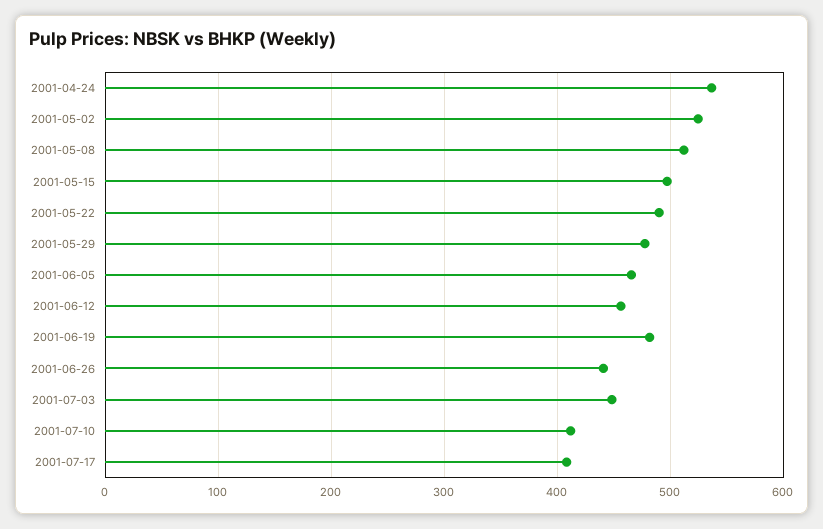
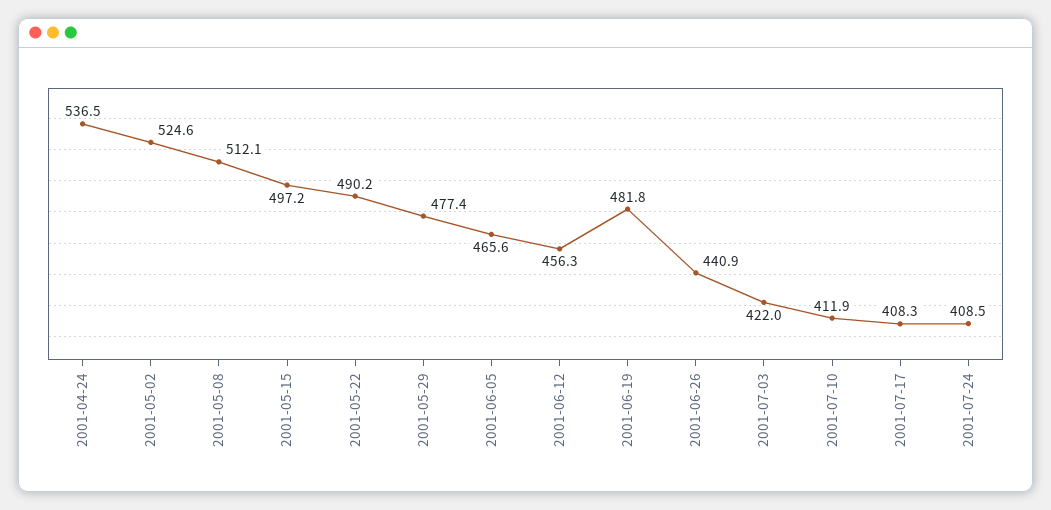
2001-07-03: 450 -> 422
2001-07-24: none -> 408.5

